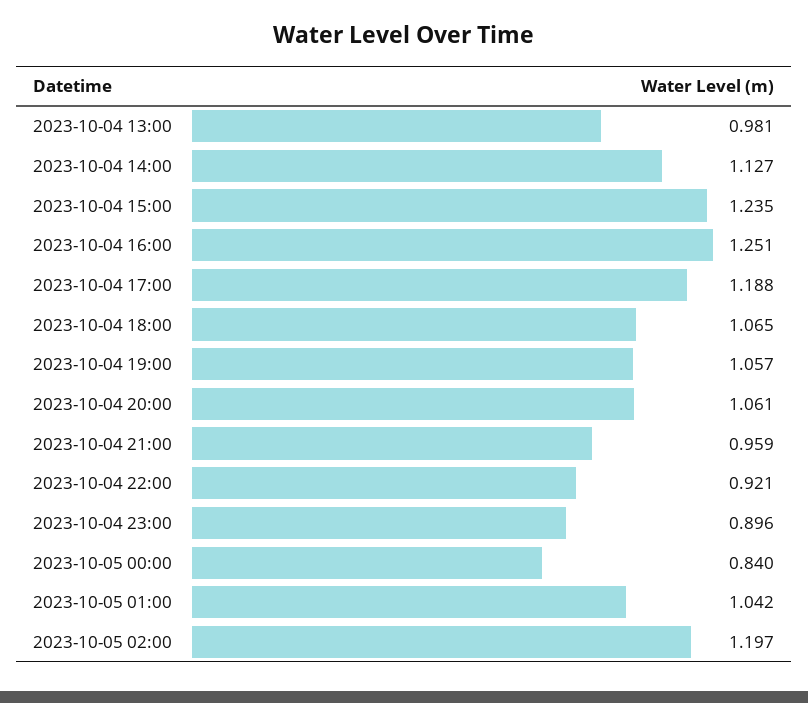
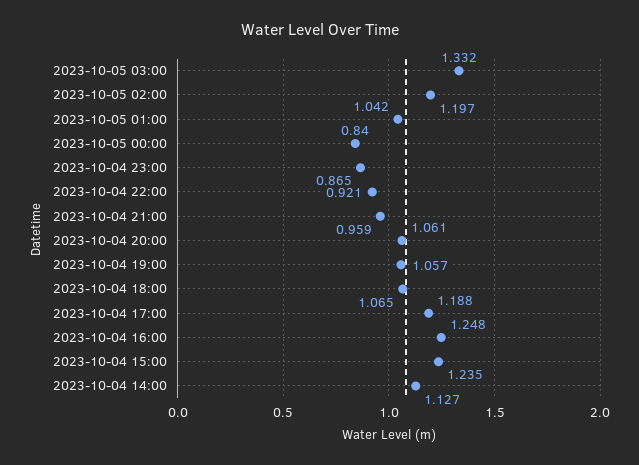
2023-10-04 13:00: 0.981 -> none
2023-10-04 16:00: 1.251 -> 1.248
2023-10-04 23:00: 0.896 -> 0.865
2023-10-05 03:00: none -> 1.332

